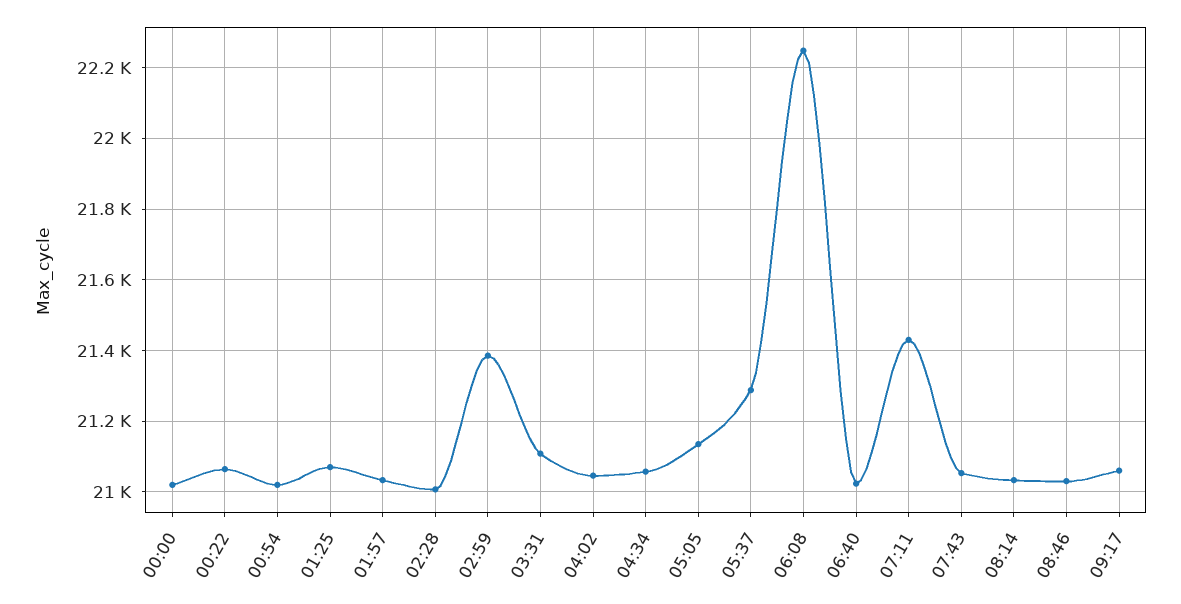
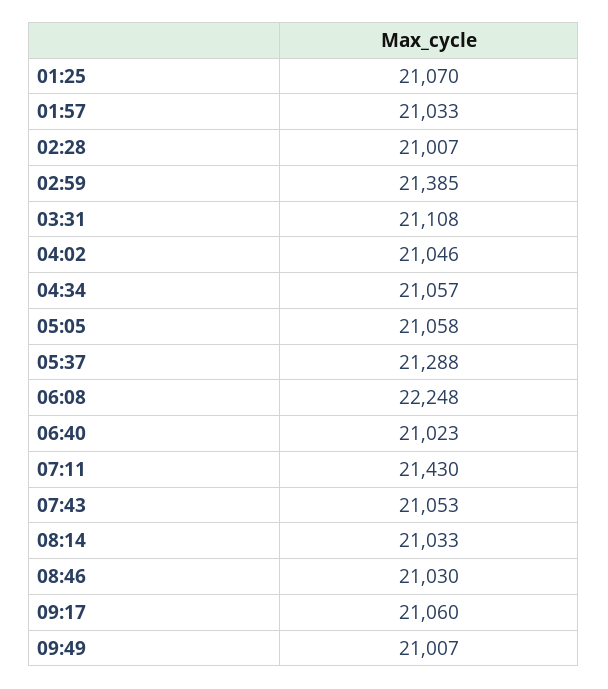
00:00: 21020 -> none
00:22: 21060 -> none
00:54: 21020 -> none
05:05: 21140 -> 21058
09:49: none -> 21007

